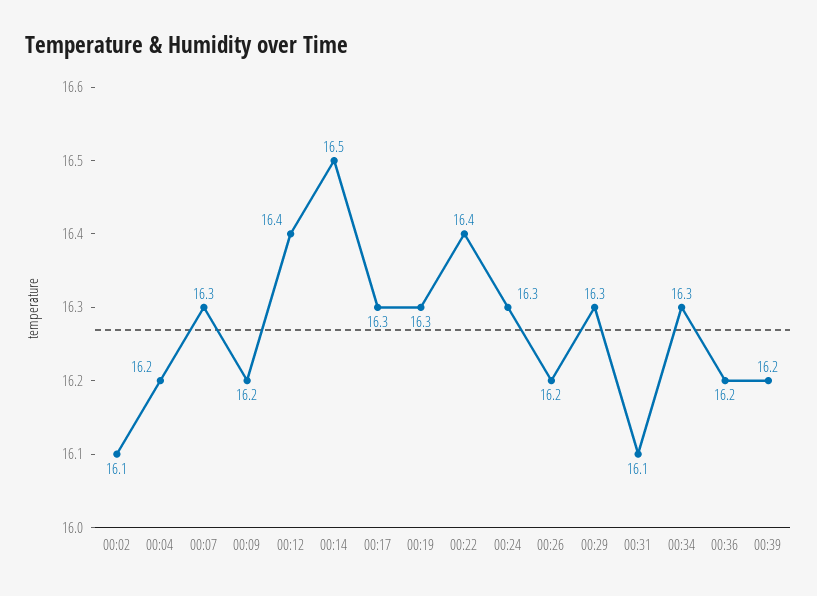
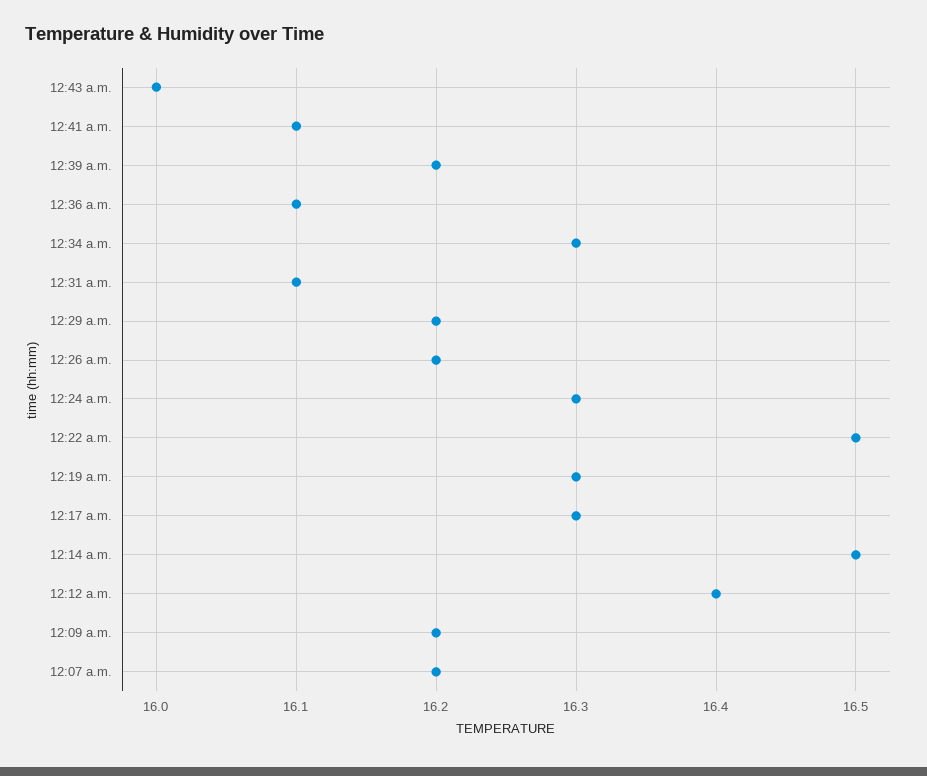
00:02: 16.1 -> none
00:04: 16.2 -> none
00:07: 16.3 -> 16.2
00:22: 16.4 -> 16.5
00:29: 16.3 -> 16.2
00:36: 16.2 -> 16.1
12:43 a.m.: none -> 16
12:41 a.m.: none -> 16.1

